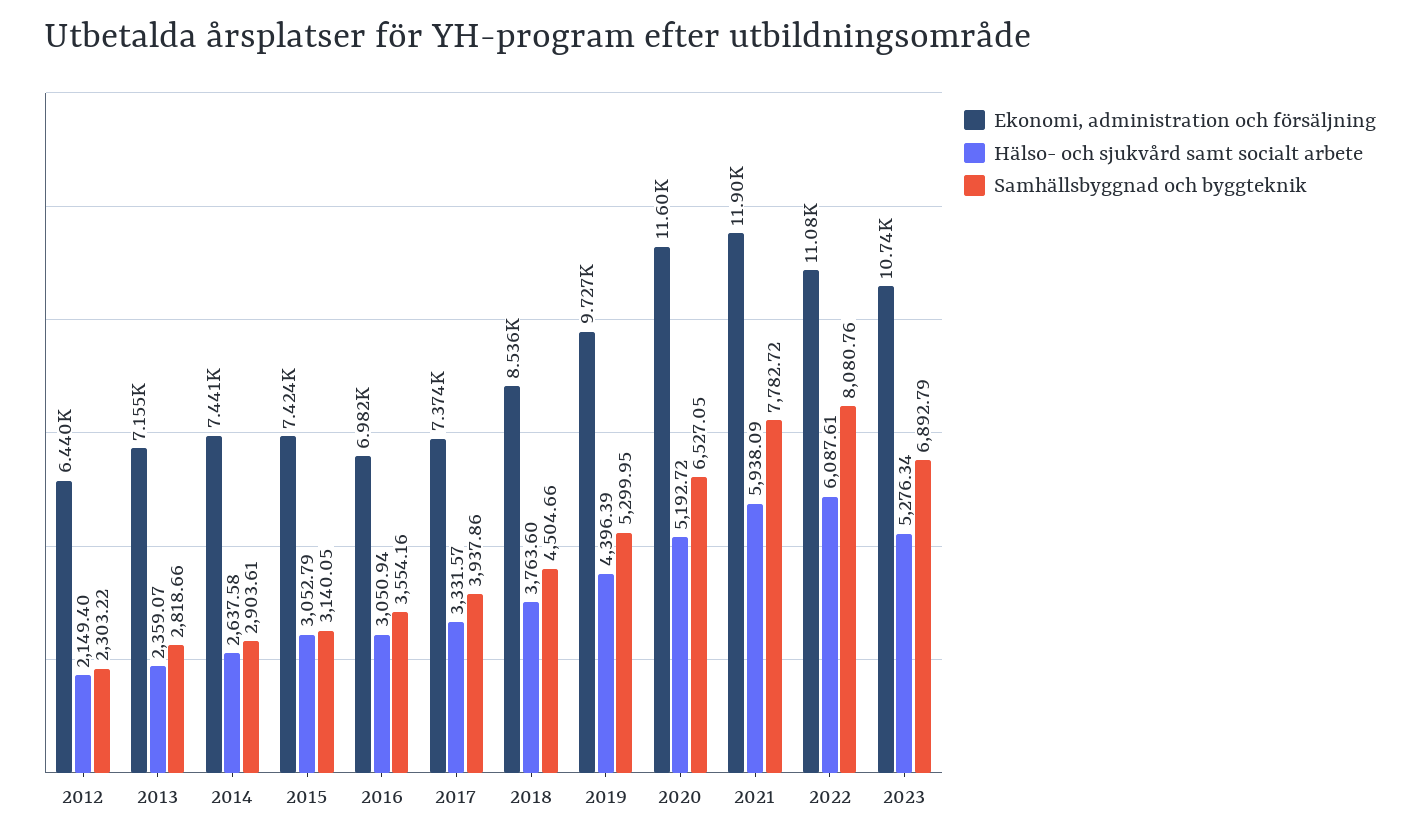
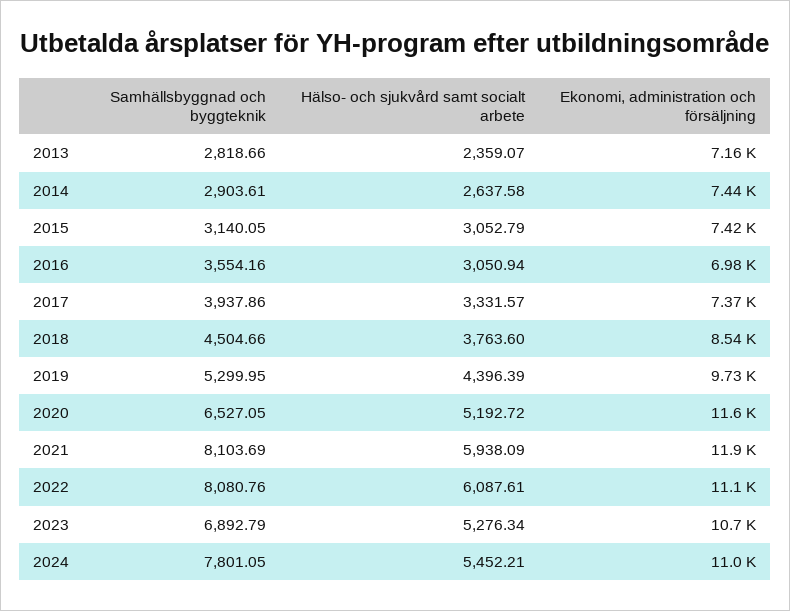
Ekonomi, administration och försäljning, 2012: 6440 -> none
Hälso- och sjukvård samt socialt arbete, 2012: 2149.4 -> none
Samhällsbyggnad och byggteknik, 2012: 2303.22 -> none
Samhällsbyggnad och byggteknik, 2021: 7782.72 -> 8103.69
Samhällsbyggnad och byggteknik, 2024: none -> 7801.05
Hälso- och sjukvård samt socialt arbete, 2024: none -> 5452.21
Ekonomi, administration och försäljning, 2024: none -> 11000

